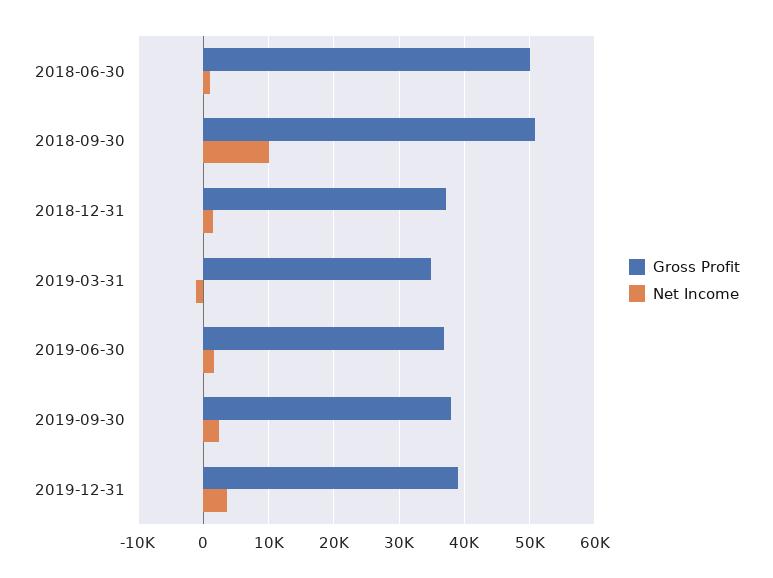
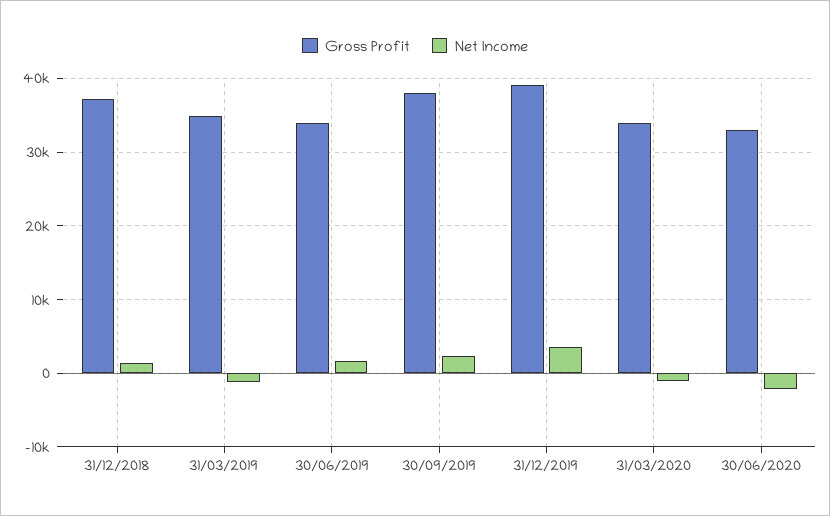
Gross Profit, 2018-06-30: 50000 -> none
Net Income, 2018-06-30: 1000 -> none
Gross Profit, 2018-09-30: 51000 -> none
Net Income, 2018-09-30: 10000 -> none
Gross Profit, 2019-06-30: 37000 -> 34000
Gross Profit, 31/03/2020: none -> 34000
Net Income, 31/03/2020: none -> -1000
Gross Profit, 30/06/2020: none -> 33000
Net Income, 30/06/2020: none -> -2000

